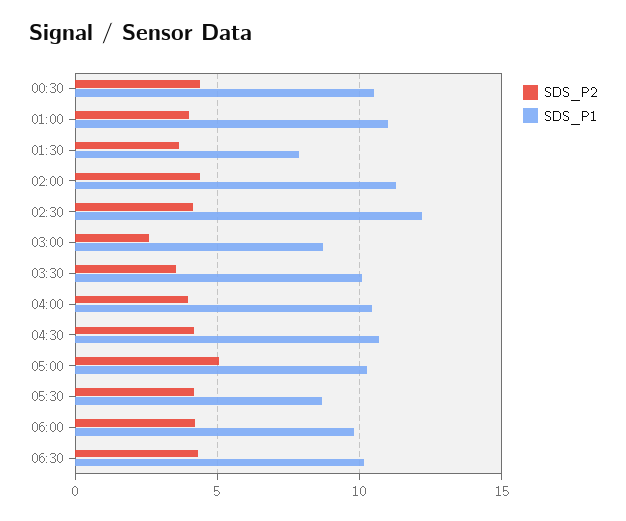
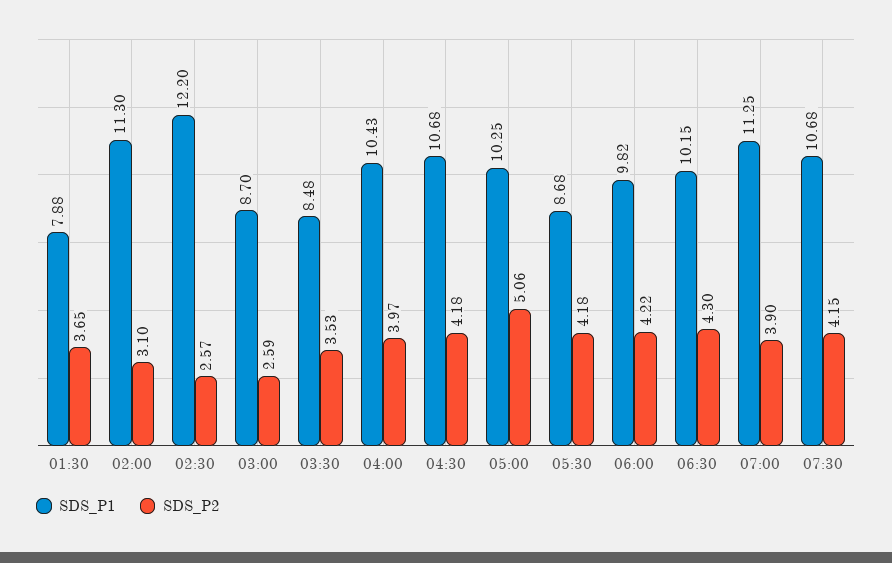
SDS_P2, 00:30: 4.5 -> none
SDS_P1, 00:30: 10.5 -> none
SDS_P2, 01:00: 4 -> none
SDS_P1, 01:00: 11 -> none
SDS_P2, 02:00: 4.5 -> 3.1
SDS_P2, 02:30: 4 -> 2.57
SDS_P1, 03:30: 10 -> 8.48
SDS_P1, 07:00: none -> 11.25
SDS_P2, 07:00: none -> 3.9
SDS_P1, 07:30: none -> 10.68
SDS_P2, 07:30: none -> 4.15

